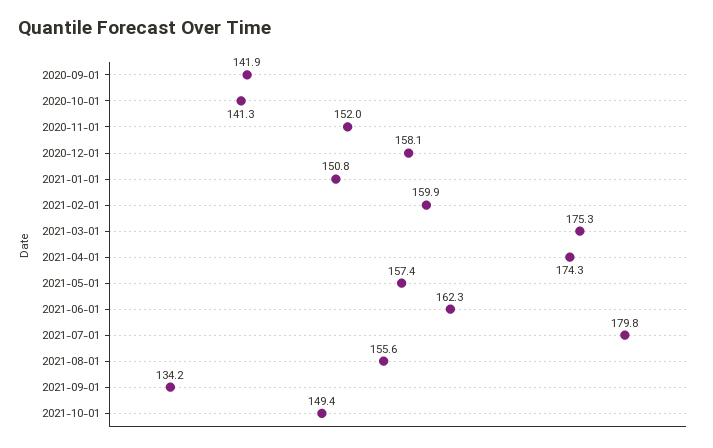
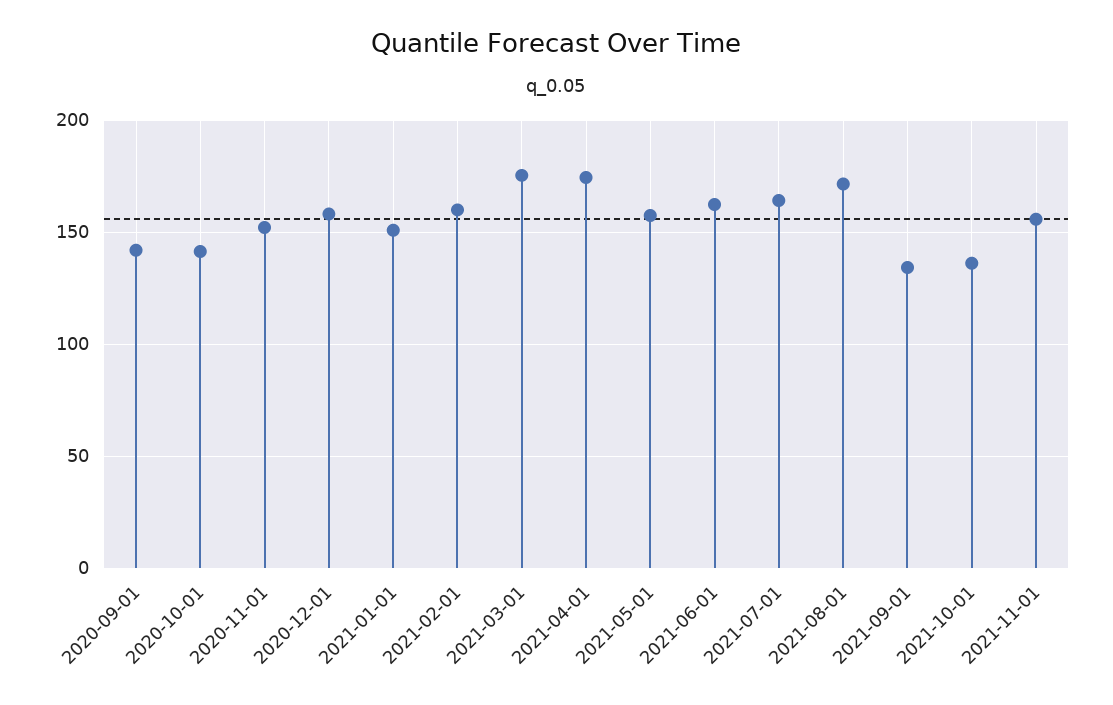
2021-07-01: 179.8 -> 165
2021-08-01: 155.6 -> 170
2021-10-01: 149.4 -> 135
2021-11-01: none -> 155

